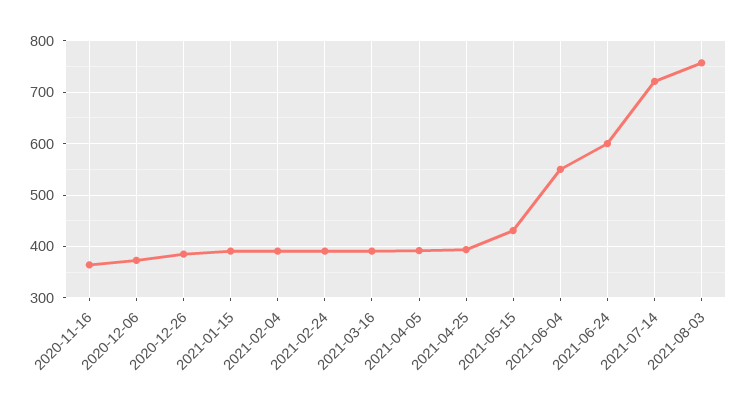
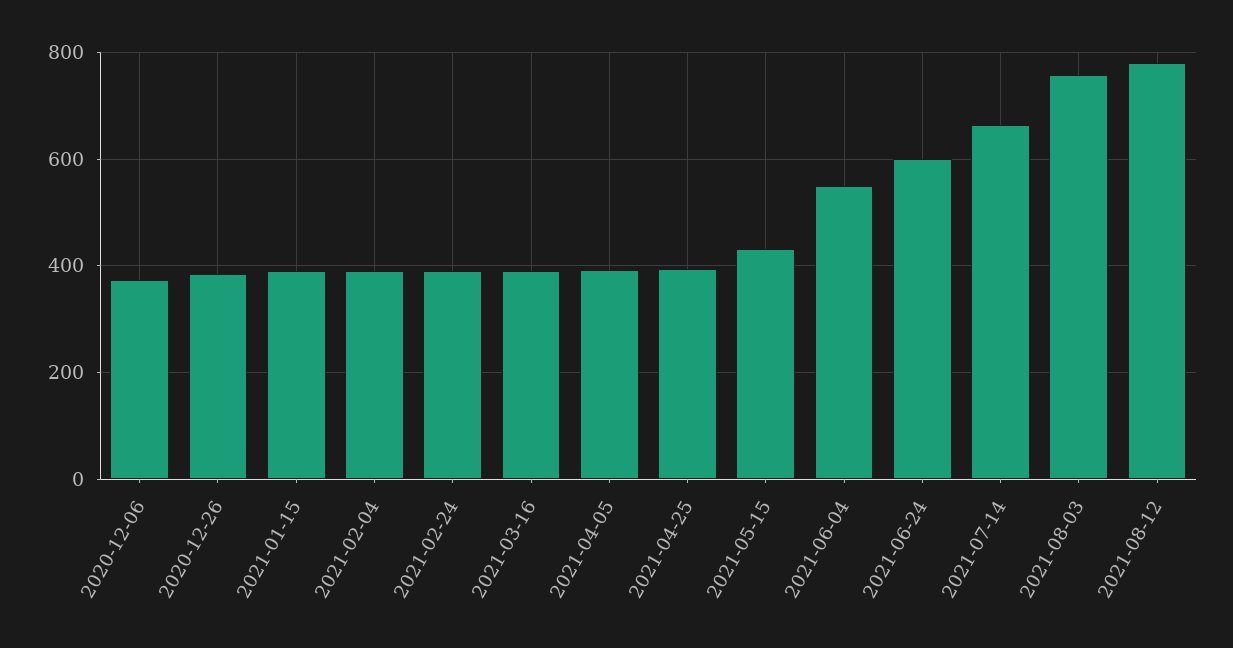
2020-11-16: 360 -> none
2021-07-14: 720 -> 660
2021-08-12: none -> 780

